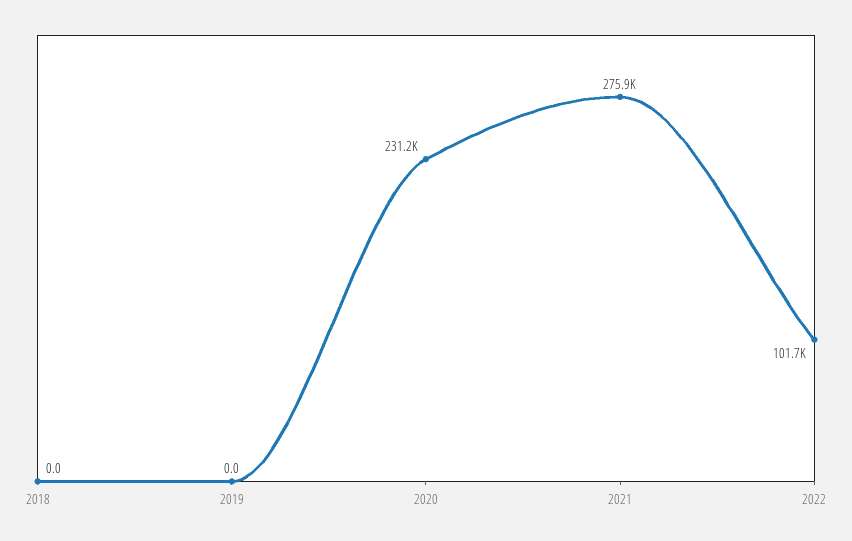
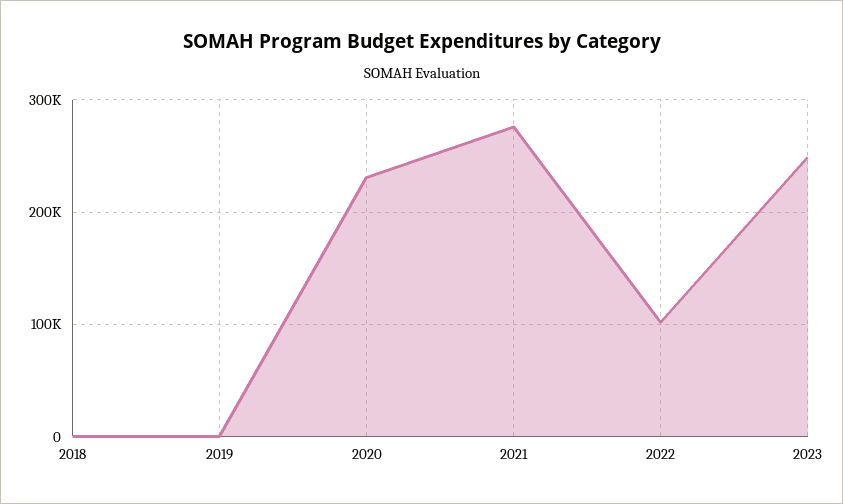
2023: none -> 250000

